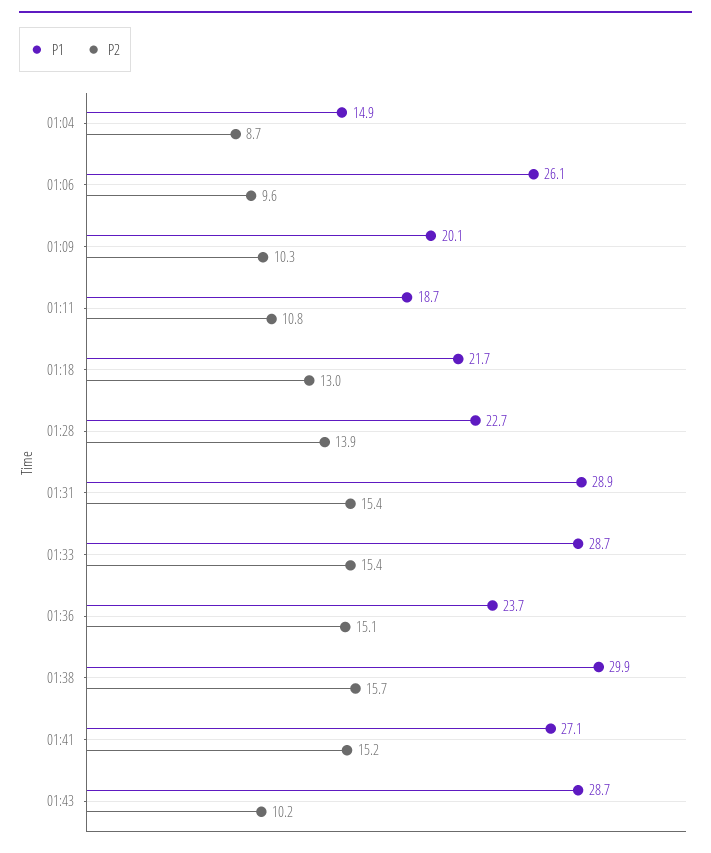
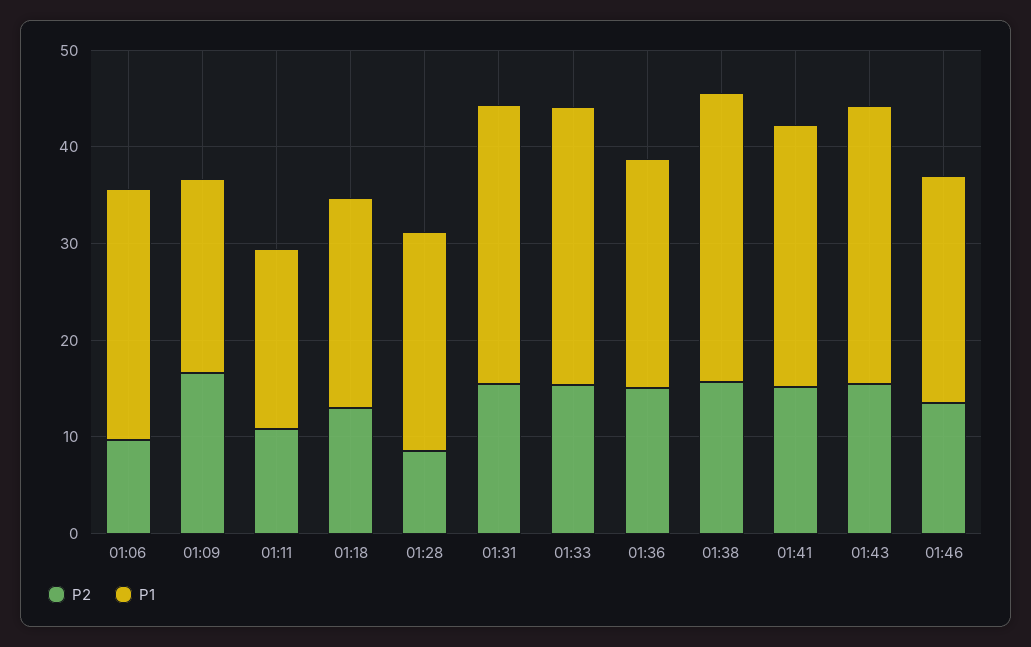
P1, 01:04: 14.9 -> none
P2, 01:04: 8.7 -> none
P2, 01:09: 10.3 -> 16
P2, 01:28: 13.9 -> 8
P2, 01:43: 10.2 -> 16
P2, 01:46: none -> 14
P1, 01:46: none -> 24

